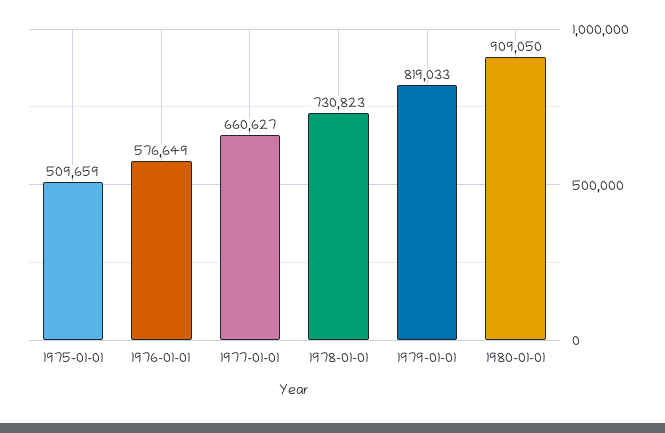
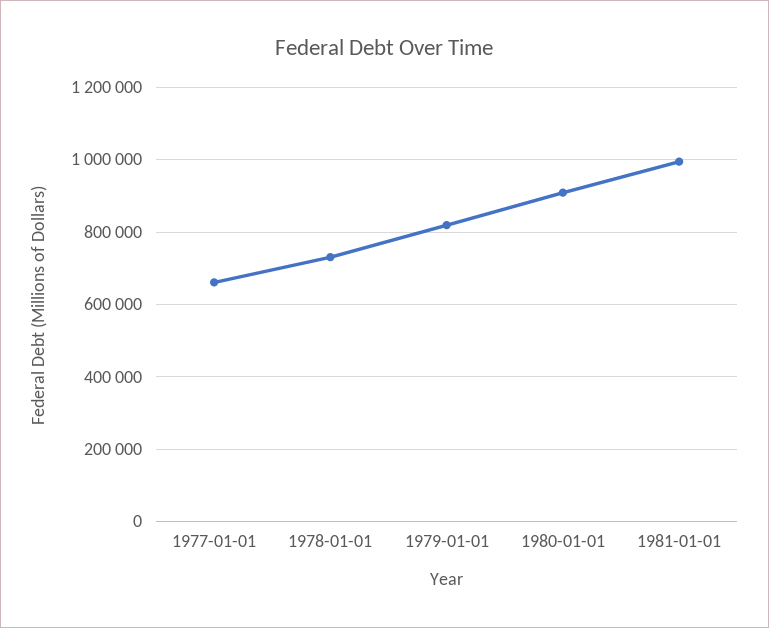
1975-01-01: 509659 -> none
1976-01-01: 576649 -> none
1981-01-01: none -> 1000000

